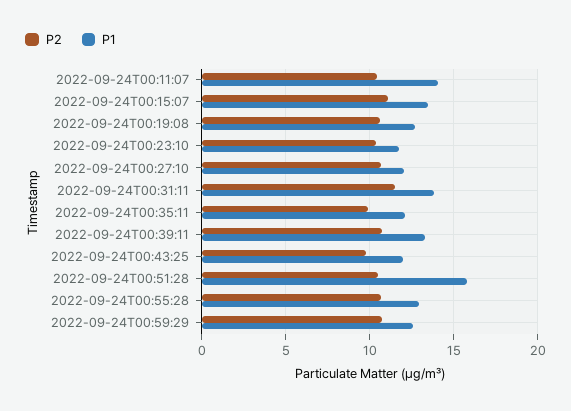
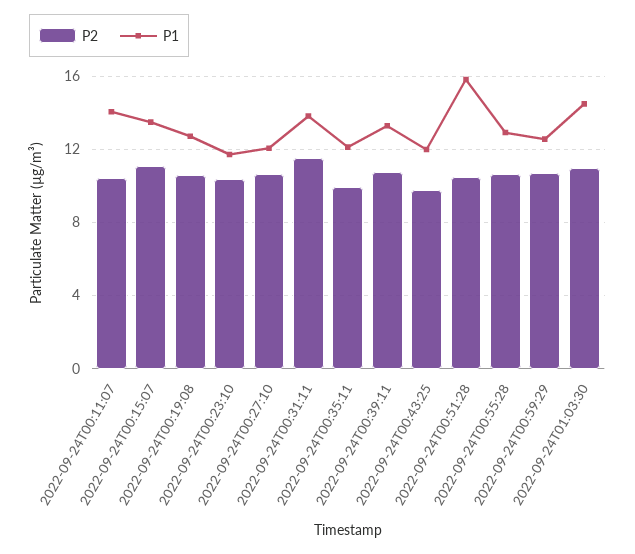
P2, 2022-09-24T01:03:30: none -> 11
P1, 2022-09-24T01:03:30: none -> 14.5

